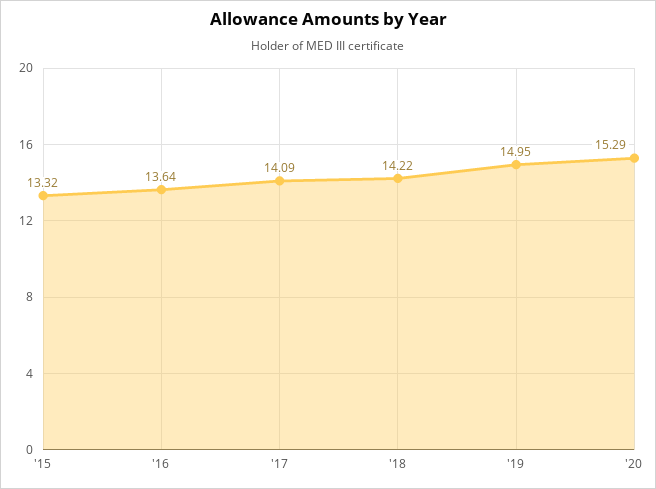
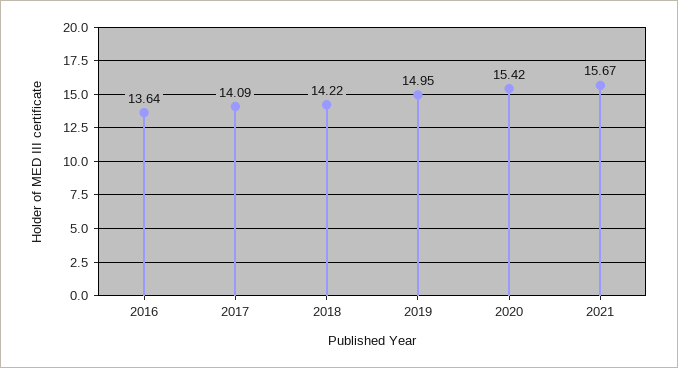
'15: 13.32 -> none
'20: 15.29 -> 15.42
2021: none -> 15.67

